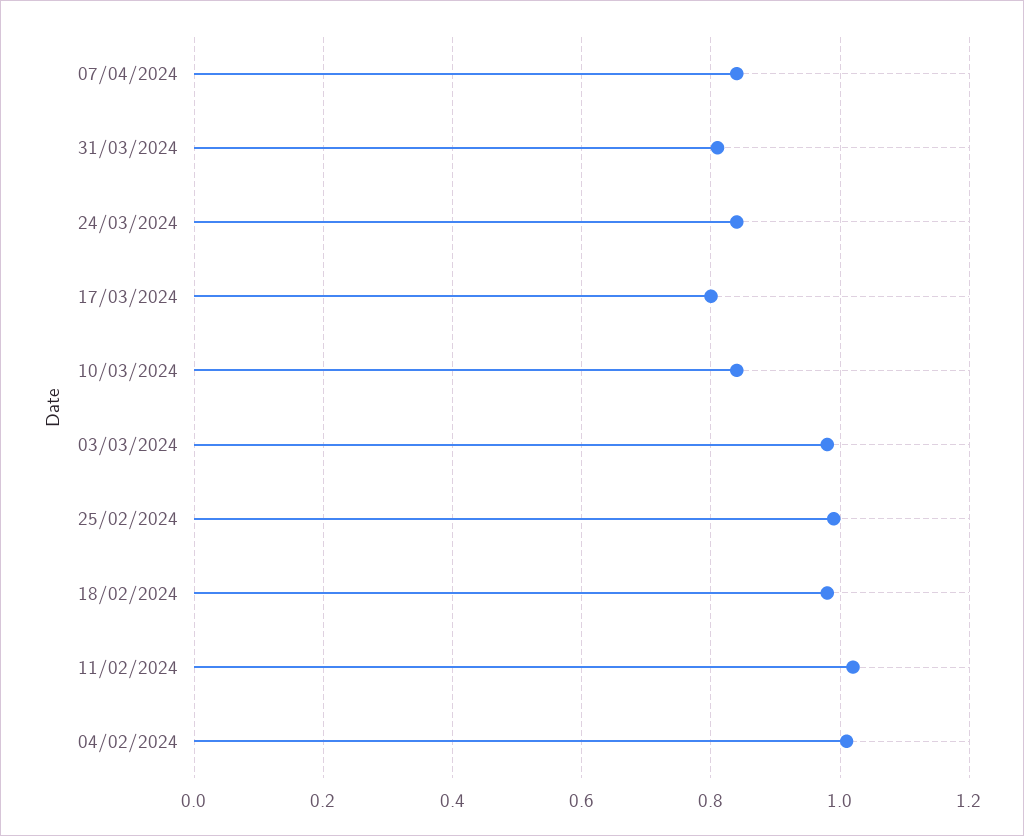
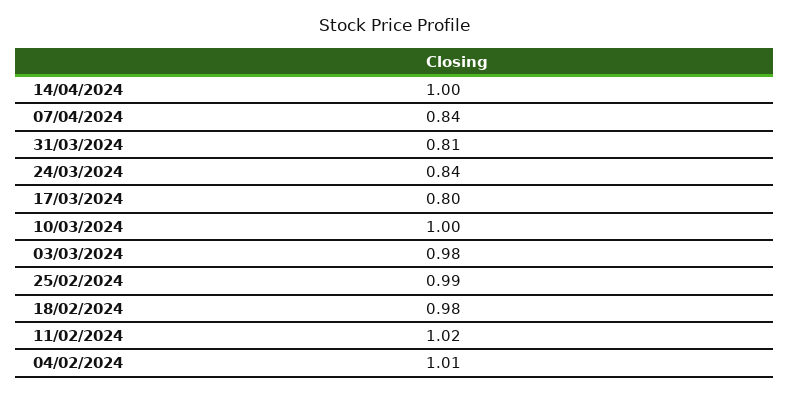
10/03/2024: 0.85 -> 1
14/04/2024: none -> 1

